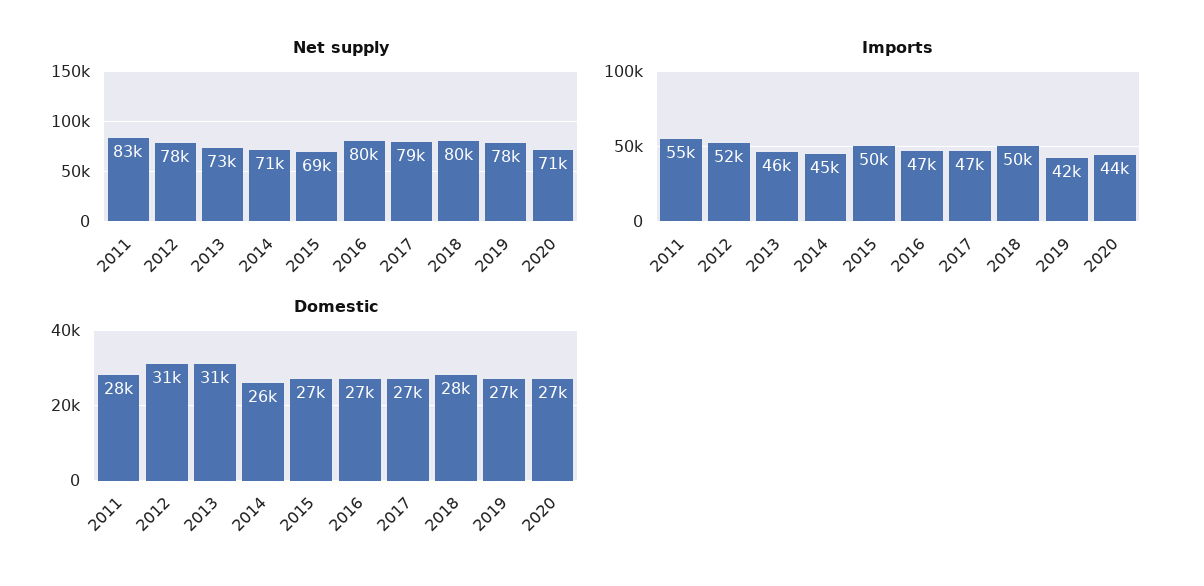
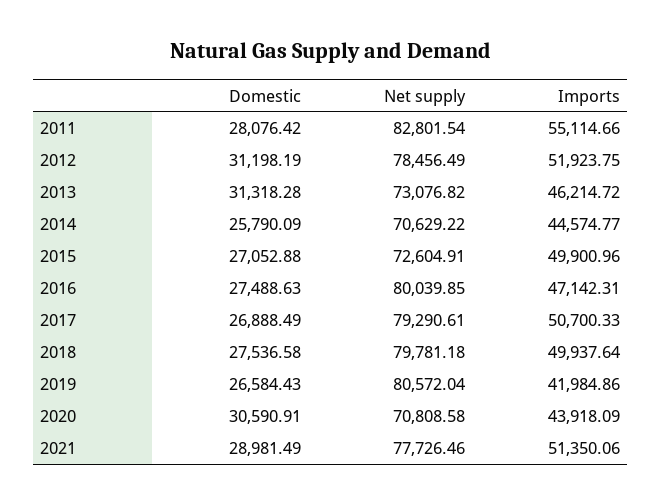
Net supply, 2015: 69000 -> 72604.91
Net supply, 2019: 78000 -> 80572.04
Imports, 2017: 47000 -> 50700.33
Domestic, 2020: 27000 -> 30590.91
Domestic, 2021: none -> 28981.49
Net supply, 2021: none -> 77726.46
Imports, 2021: none -> 51350.06

